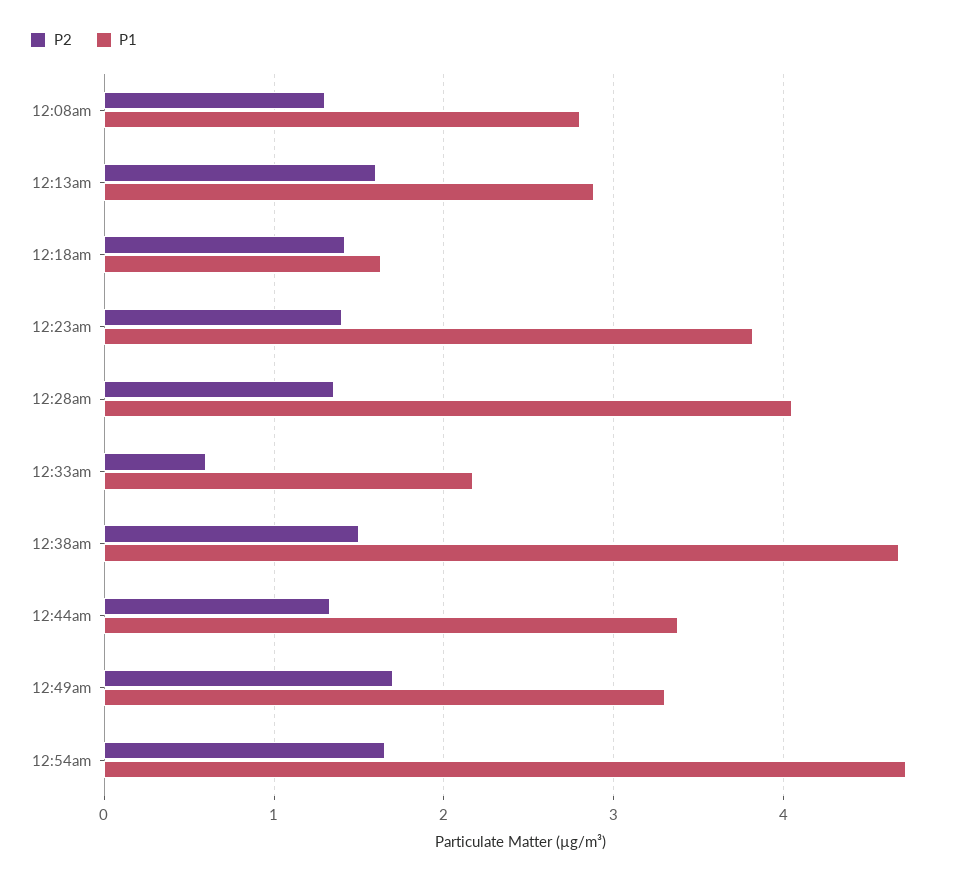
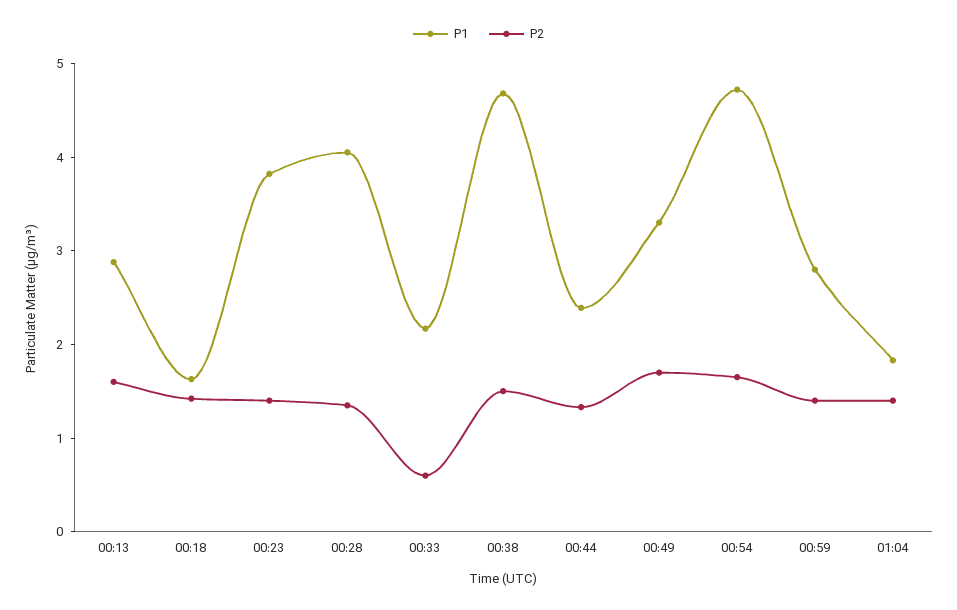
P2, 12:08am: 1.3 -> none
P1, 12:08am: 2.8 -> none
P1, 12:44am: 3.4 -> 2.4
P1, 00:59: none -> 2.8
P2, 00:59: none -> 1.4
P1, 01:04: none -> 1.8
P2, 01:04: none -> 1.4

